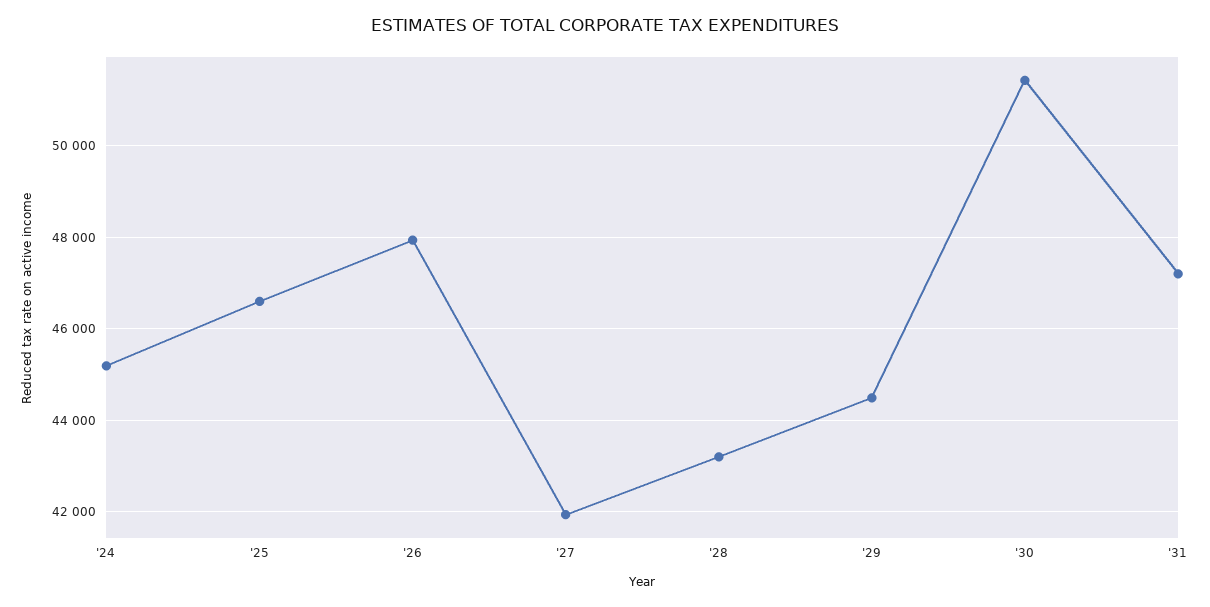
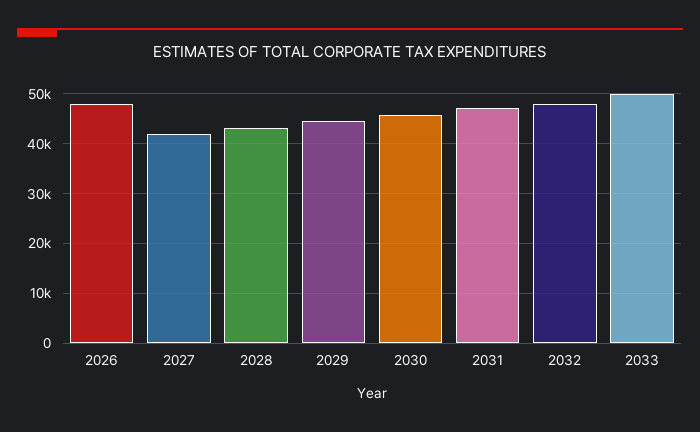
'24: 45200 -> none
'25: 46600 -> none
'30: 51400 -> 46000
2032: none -> 48000
2033: none -> 50000

